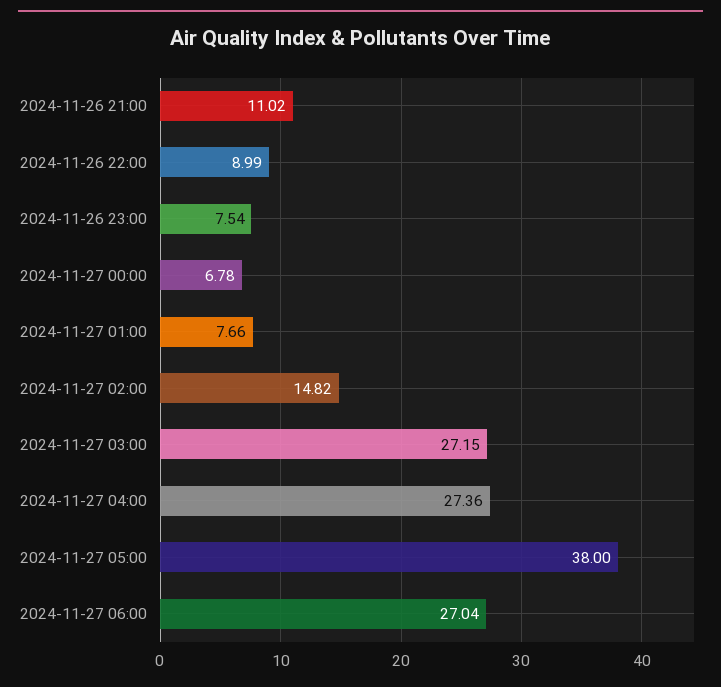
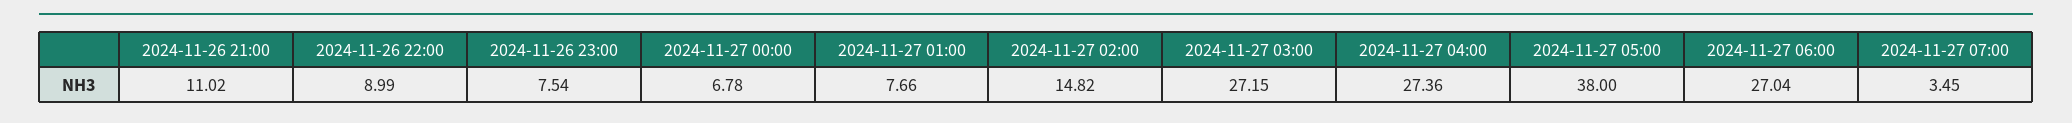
2024-11-27 07:00: none -> 3.45

